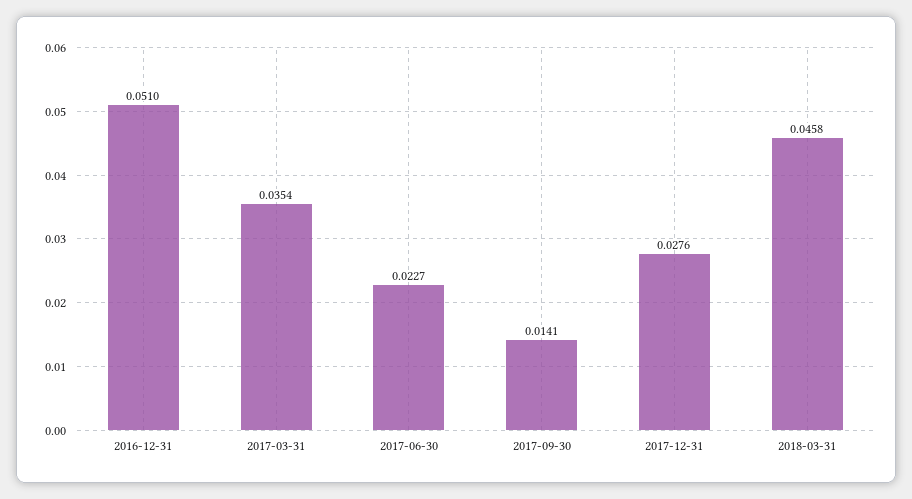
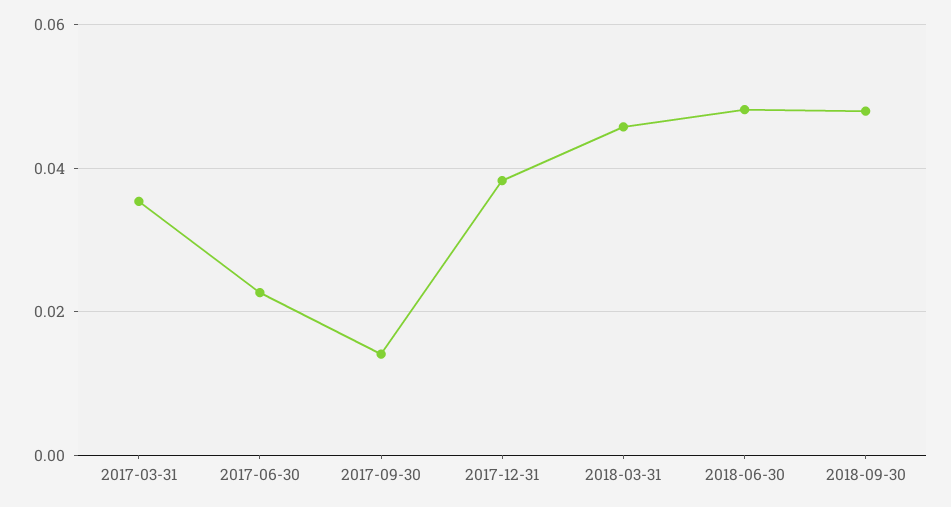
2016-12-31: 0.051 -> none
2017-12-31: 0.0276 -> 0.038
2018-06-30: none -> 0.048
2018-09-30: none -> 0.048

